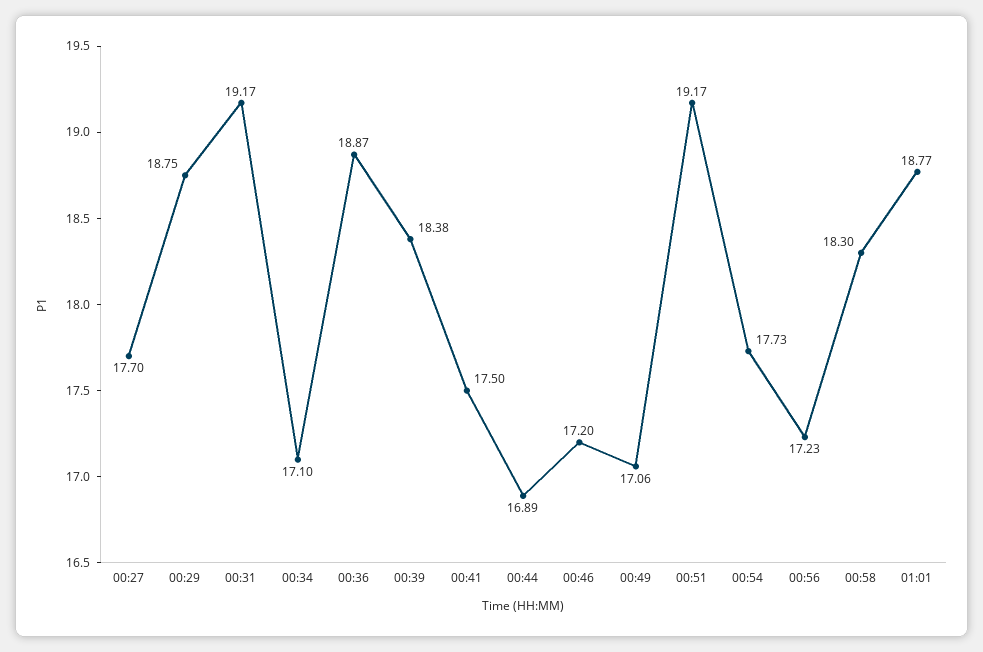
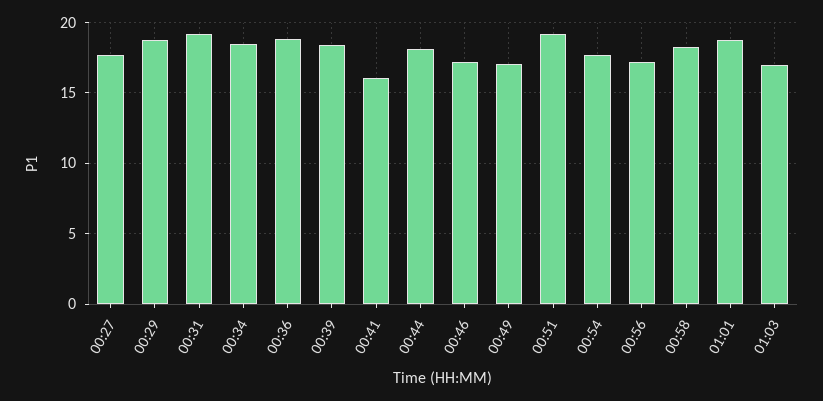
00:34: 17.1 -> 18.5
00:41: 17.5 -> 16
00:44: 16.89 -> 18
01:03: none -> 17

